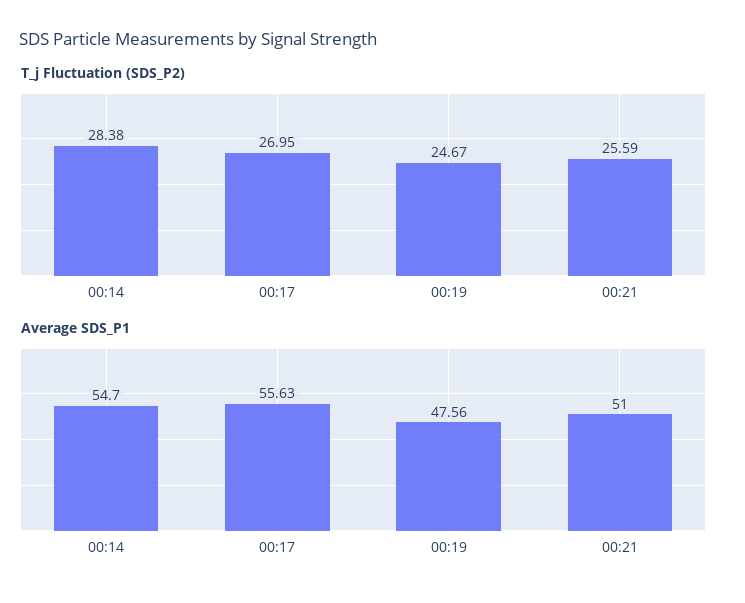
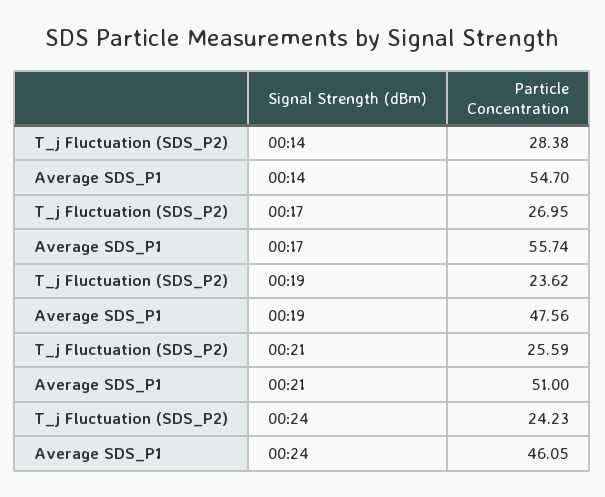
T_j Fluctuation (SDS_P2), 00:19: 24.67 -> 23.62
Average SDS_P1, 00:17: 55.63 -> 55.74
T_j Fluctuation (SDS_P2), 00:24: none -> 24.23
Average SDS_P1, 00:24: none -> 46.05

